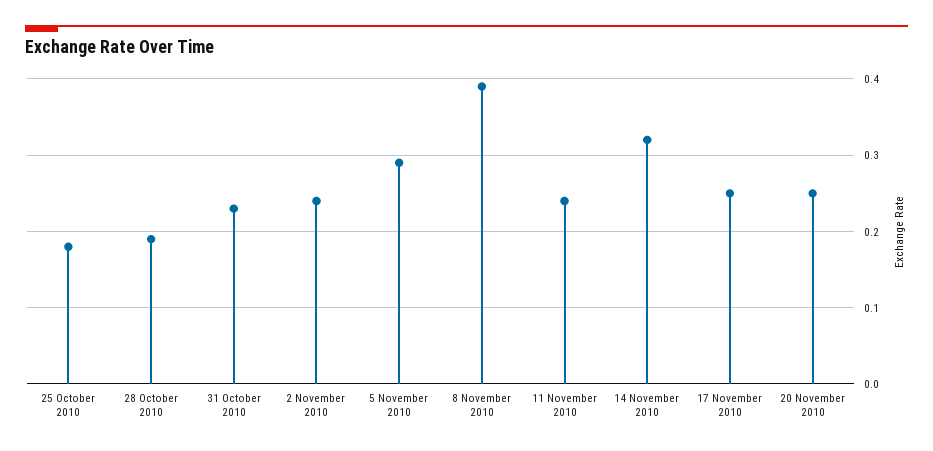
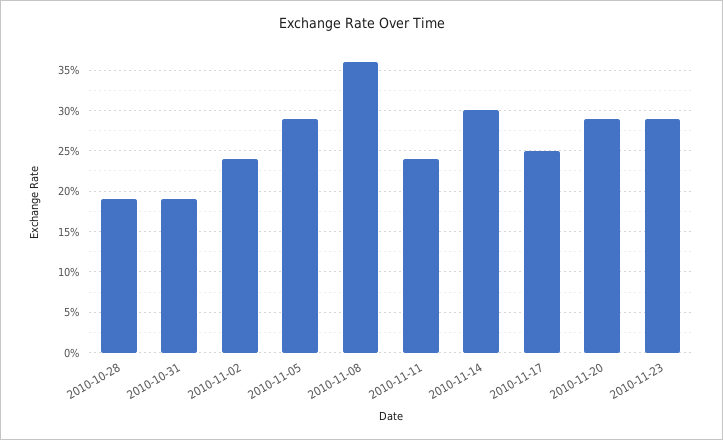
25 October 2010: 0.18 -> none
31 October 2010: 0.23 -> 0.19
8 November 2010: 0.39 -> 0.36
14 November 2010: 0.32 -> 0.3
20 November 2010: 0.25 -> 0.29
2010-11-23: none -> 0.29

